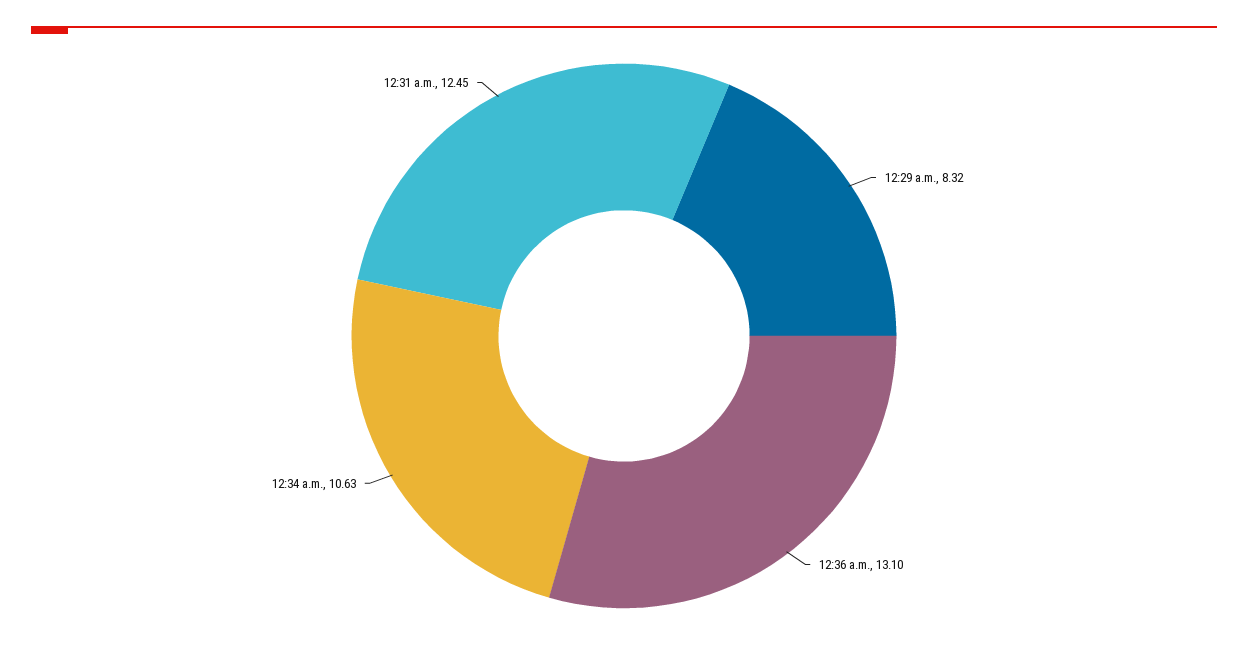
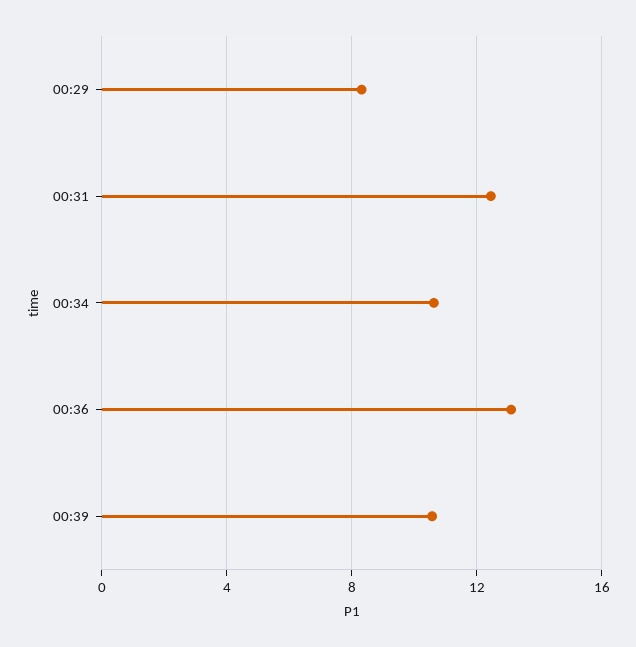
00:39: none -> 10.5

